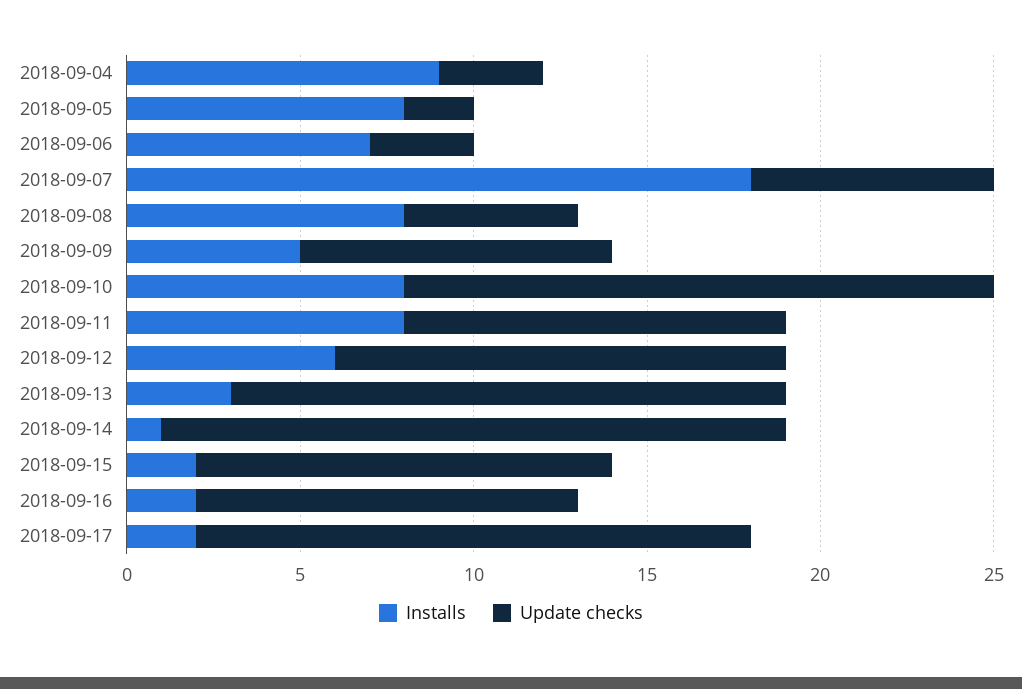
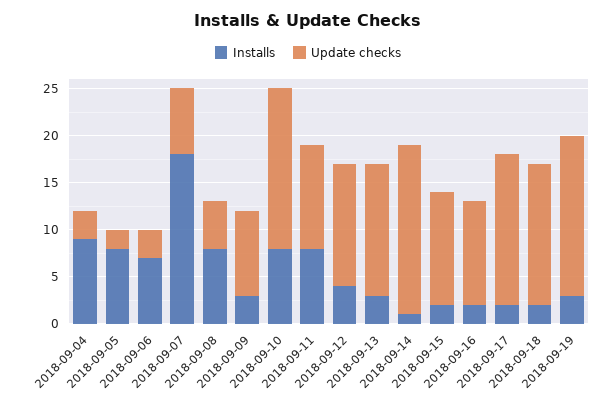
Installs, 2018-09-09: 5 -> 3
Installs, 2018-09-12: 6 -> 4
Update checks, 2018-09-13: 16 -> 14
Installs, 2018-09-18: none -> 2
Update checks, 2018-09-18: none -> 15
Installs, 2018-09-19: none -> 3
Update checks, 2018-09-19: none -> 17

